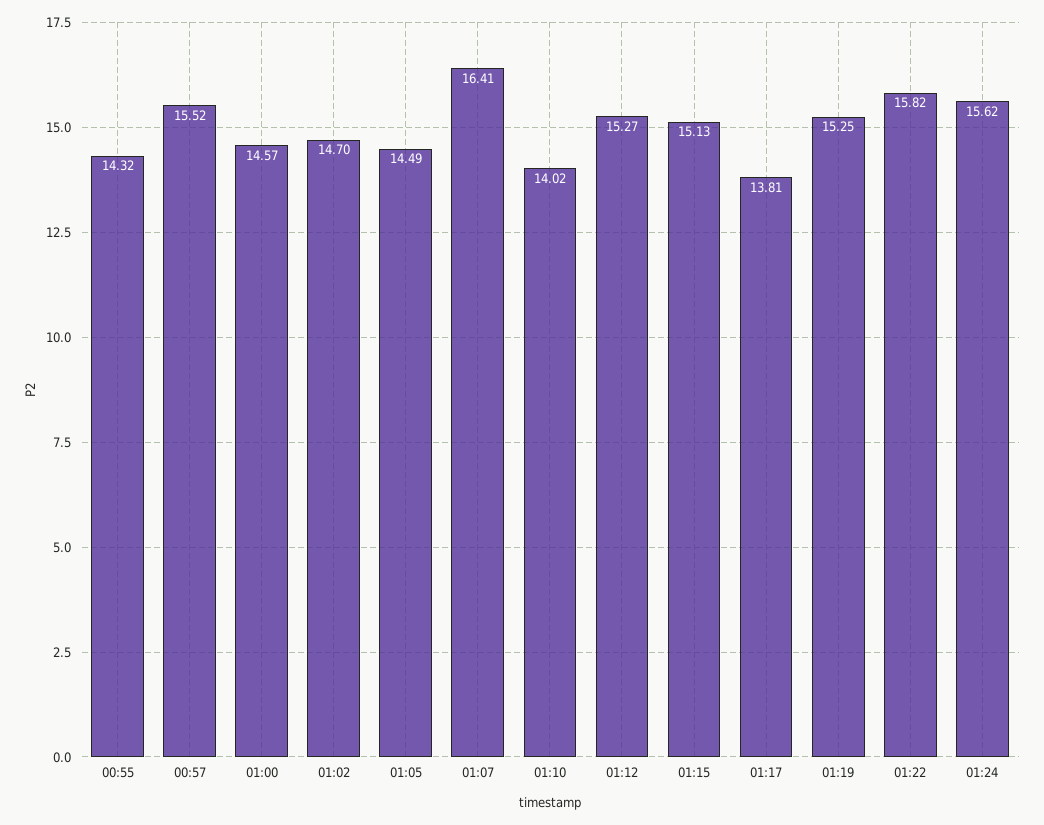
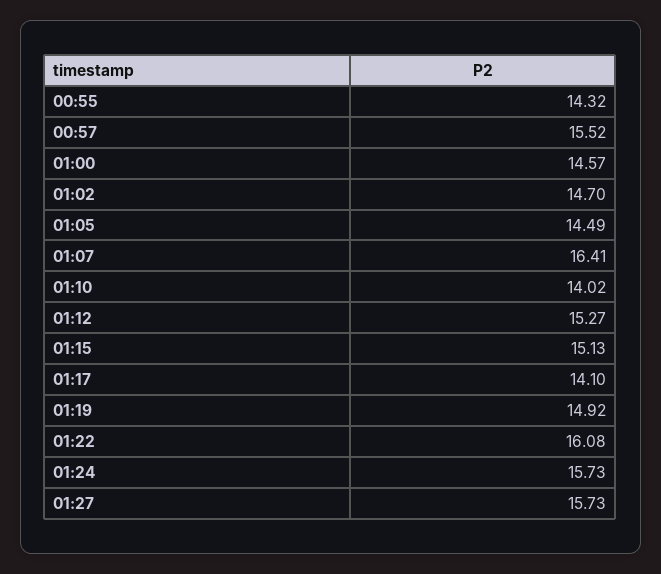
01:17: 13.81 -> 14.1
01:19: 15.25 -> 14.92
01:22: 15.82 -> 16.08
01:24: 15.62 -> 15.73
01:27: none -> 15.73

